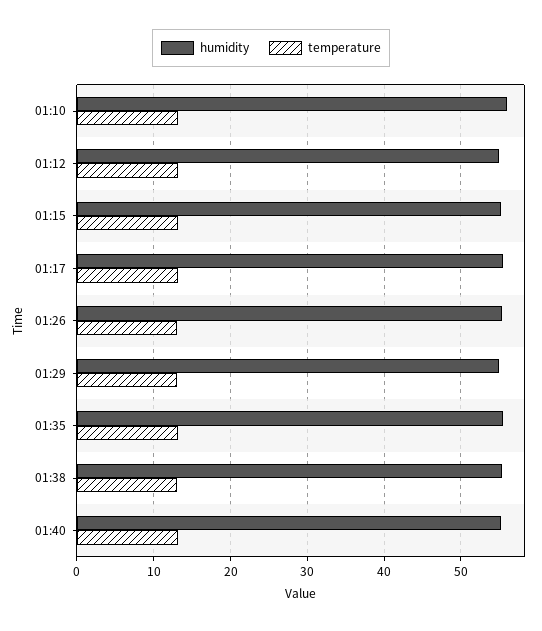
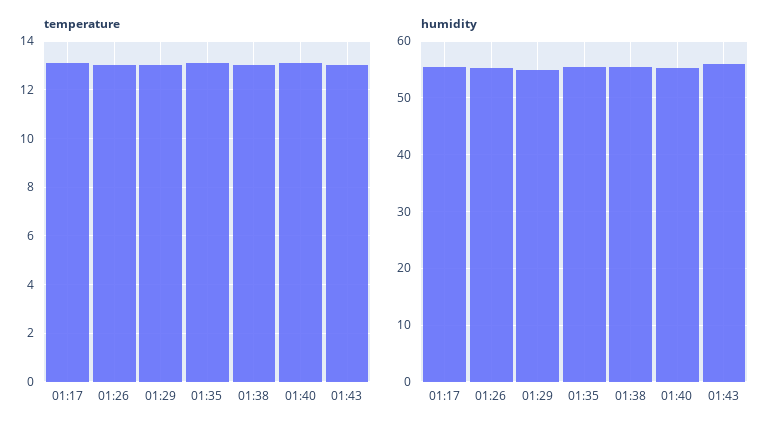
humidity, 01:10: 56 -> none
temperature, 01:10: 13 -> none
humidity, 01:12: 55 -> none
temperature, 01:12: 13 -> none
humidity, 01:15: 55 -> none
temperature, 01:15: 13 -> none
temperature, 01:43: none -> 13
humidity, 01:43: none -> 56

